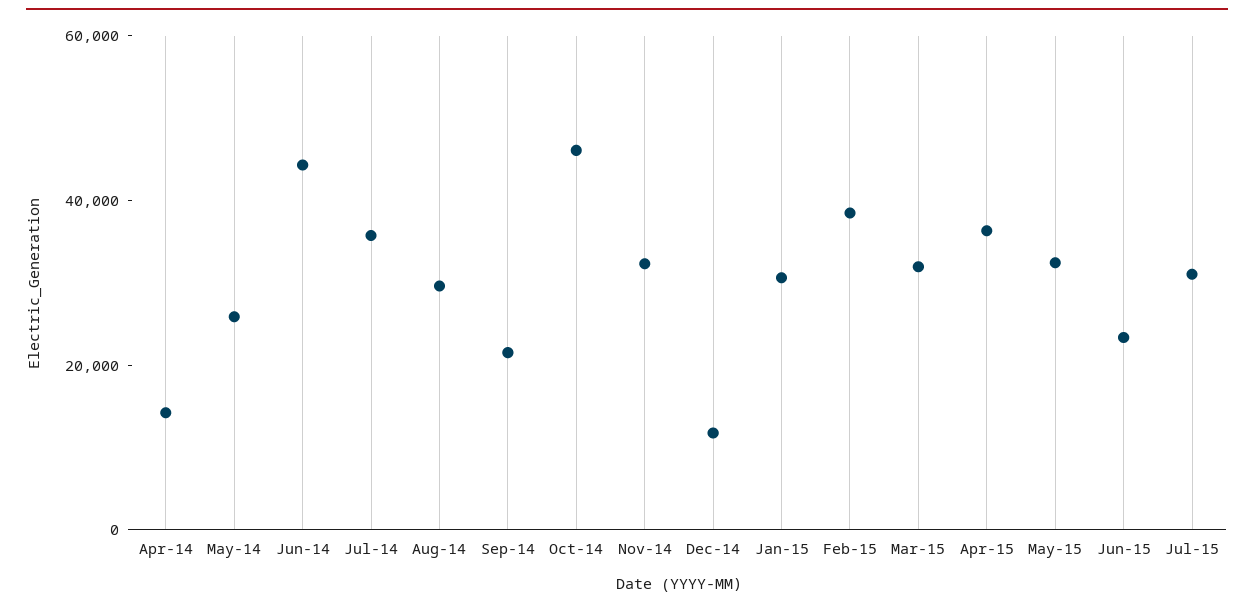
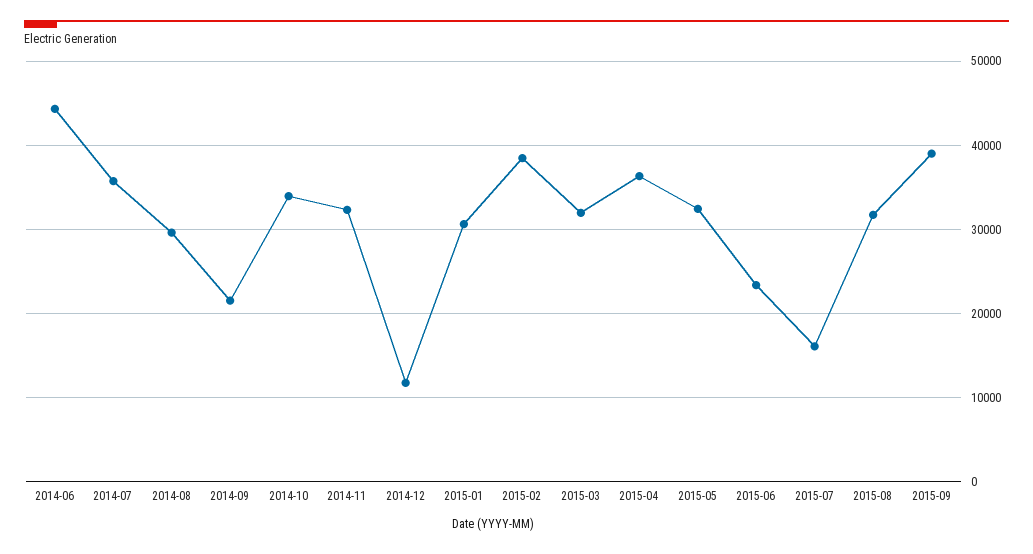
Apr-14: 15000 -> none
May-14: 25000 -> none
Oct-14: 45000 -> 34000
Jul-15: 30000 -> 16000
2015-08: none -> 32000
2015-09: none -> 39000

